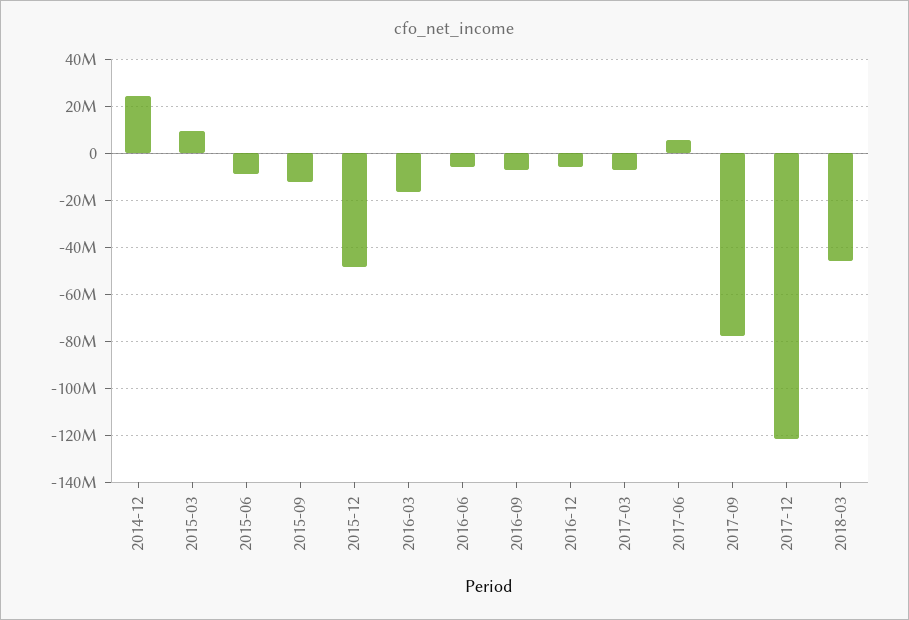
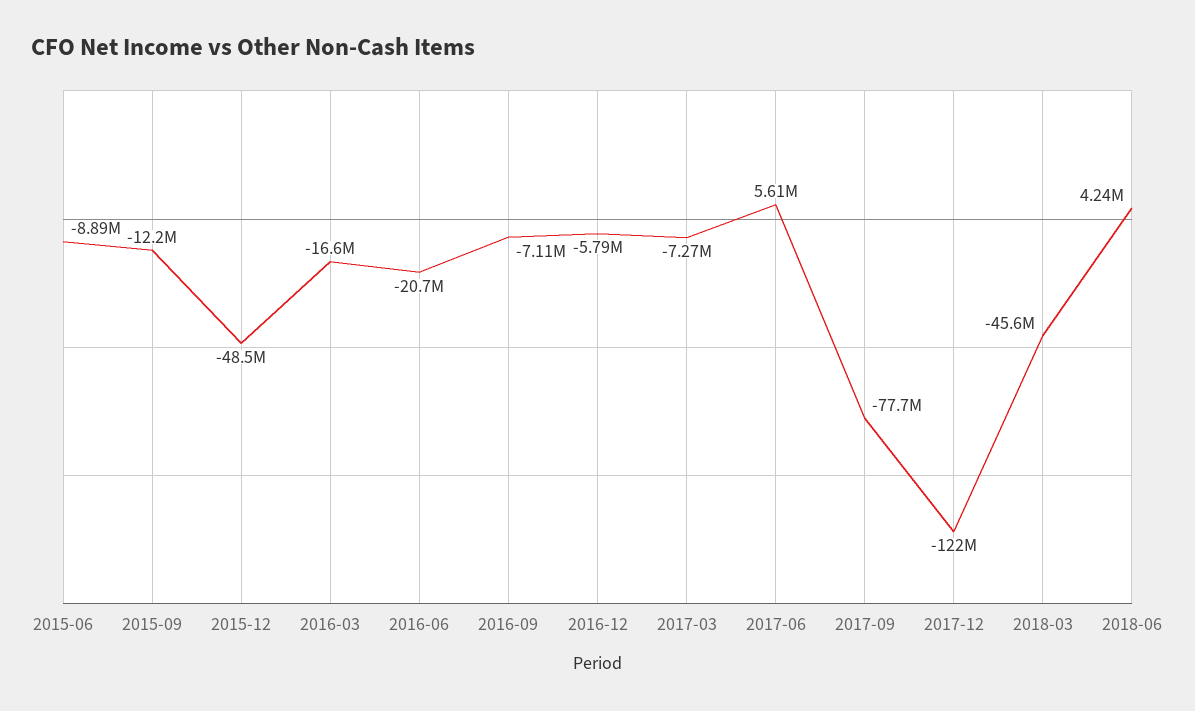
2014-12: 25000000 -> none
2015-03: 10000000 -> none
2016-06: -5000000 -> -20700000
2018-06: none -> 4240000

